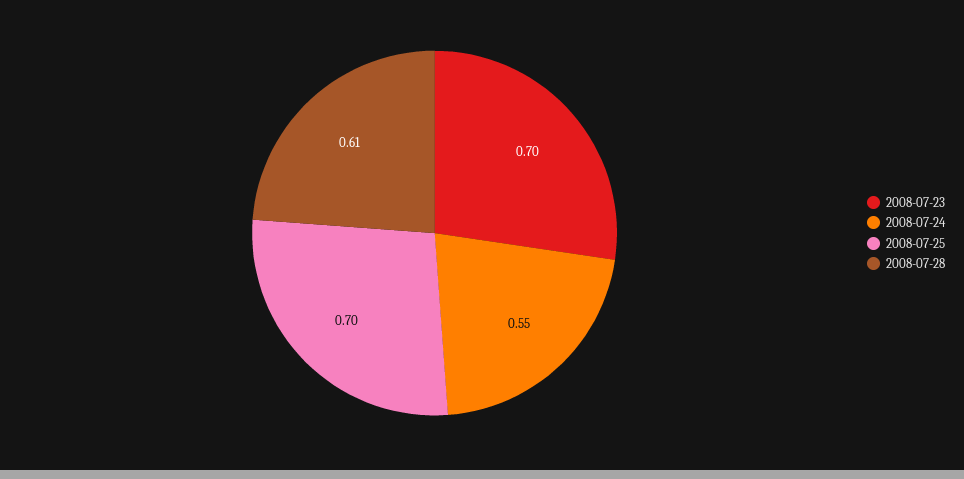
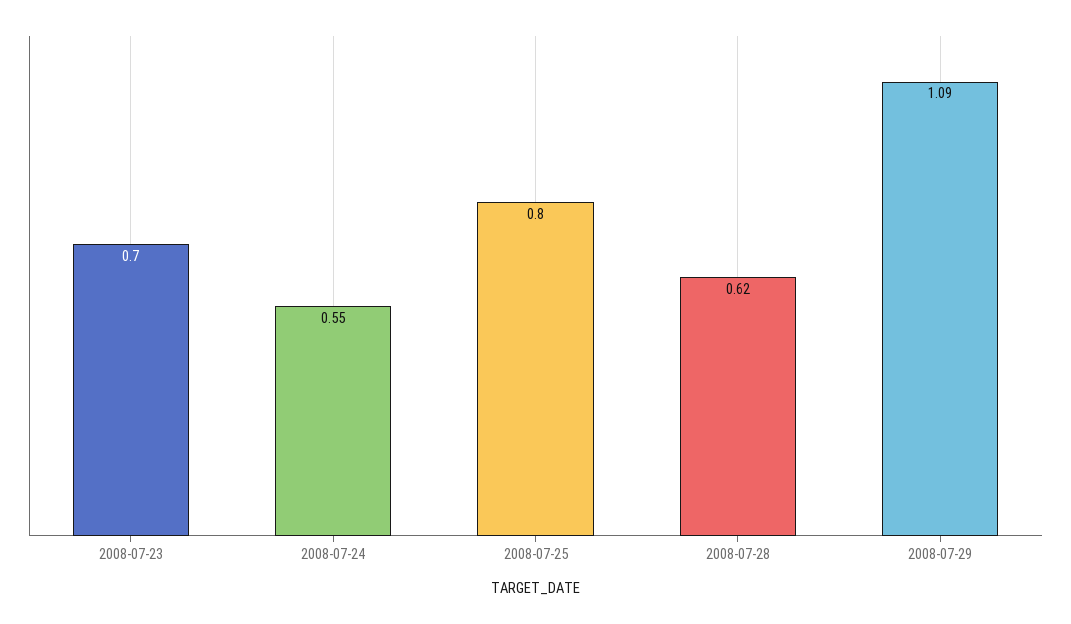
2008-07-25: 0.7 -> 0.8
2008-07-28: 0.61 -> 0.62
2008-07-29: none -> 1.09

